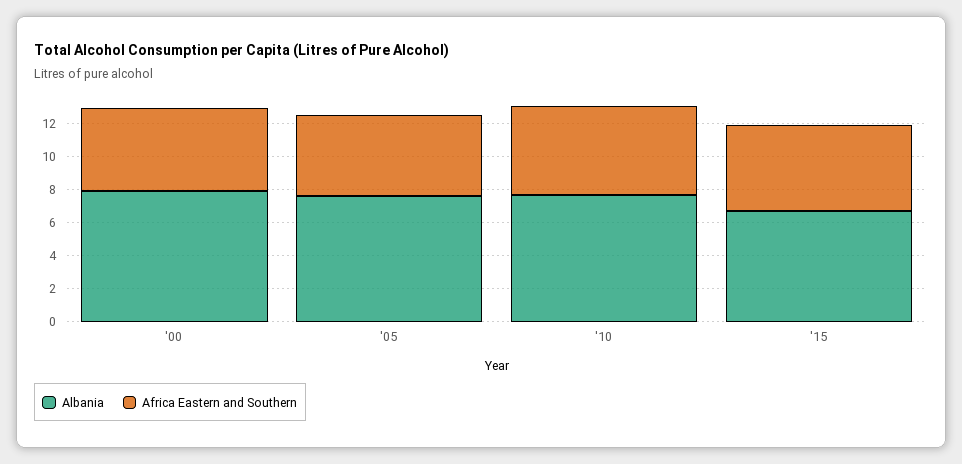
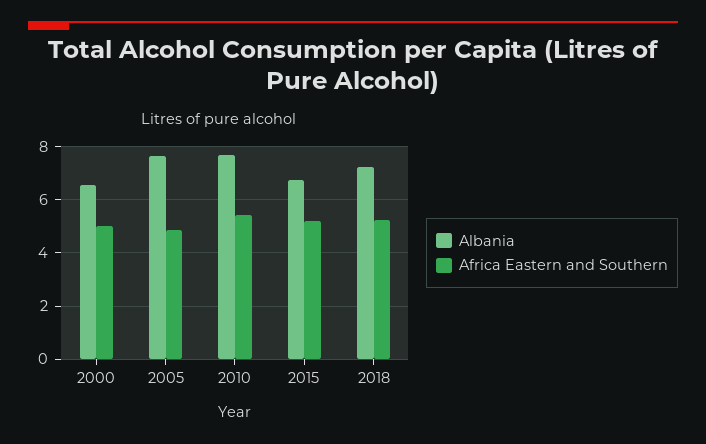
Albania, '00: 8 -> 6.5
Albania, 2018: none -> 7.25
Africa Eastern and Southern, 2018: none -> 5.25

